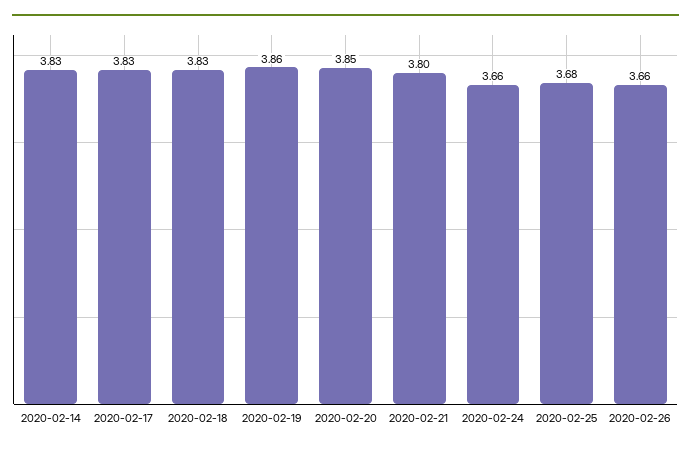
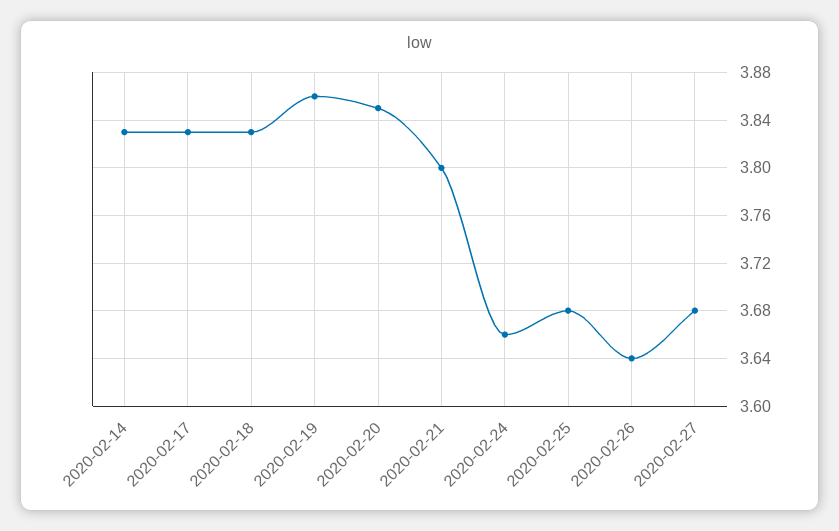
2020-02-26: 3.66 -> 3.64
2020-02-27: none -> 3.68

